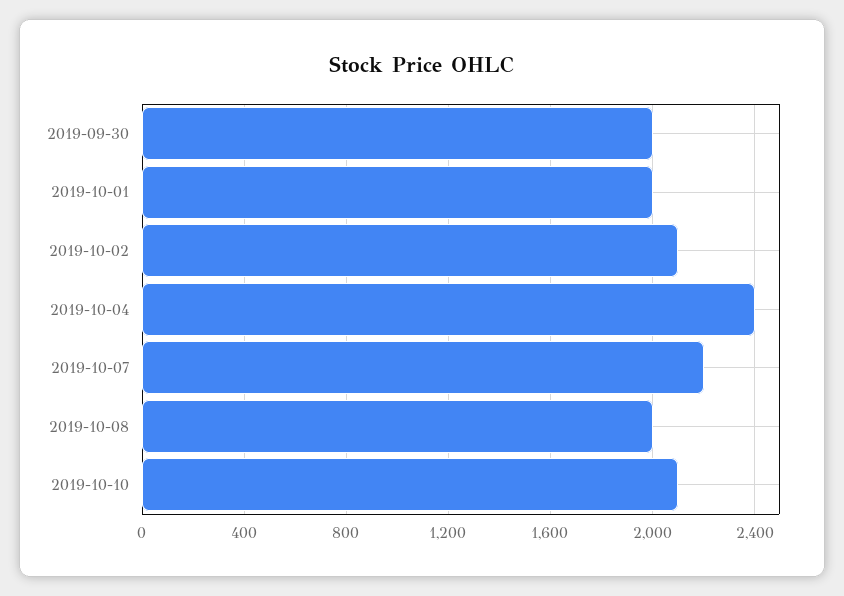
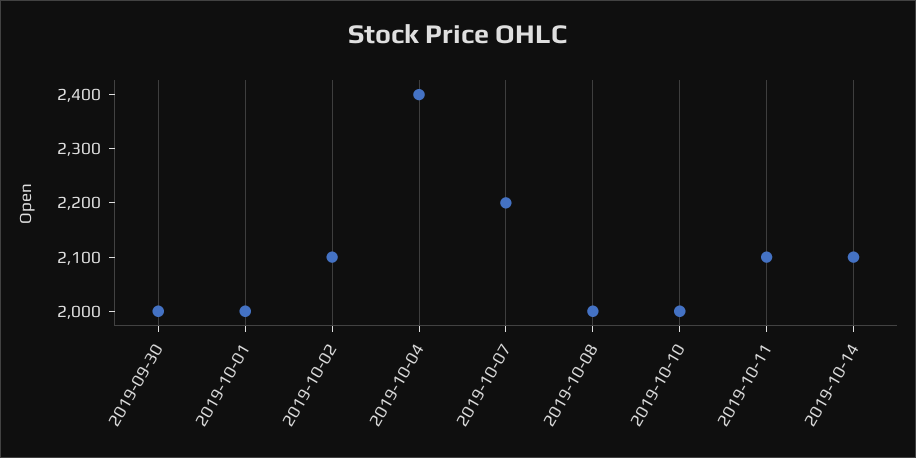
2019-10-10: 2100 -> 2000
2019-10-11: none -> 2100
2019-10-14: none -> 2100

